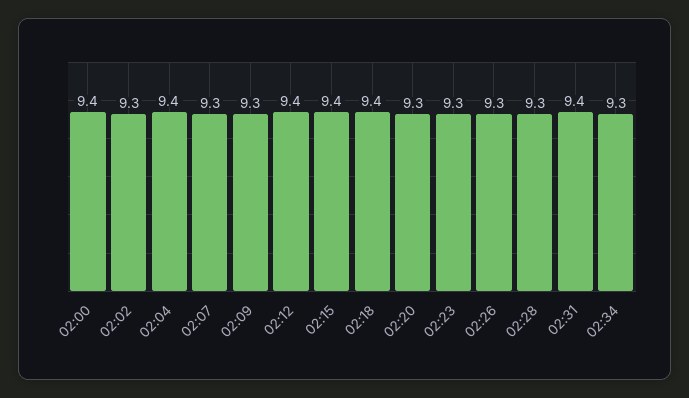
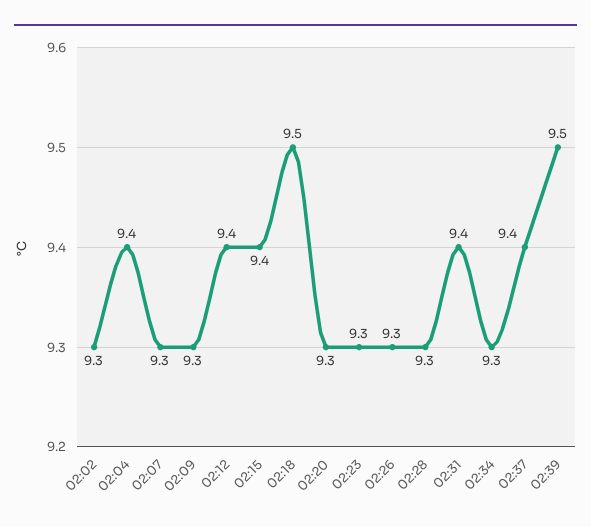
02:00: 9.4 -> none
02:18: 9.4 -> 9.5
02:37: none -> 9.4
02:39: none -> 9.5

